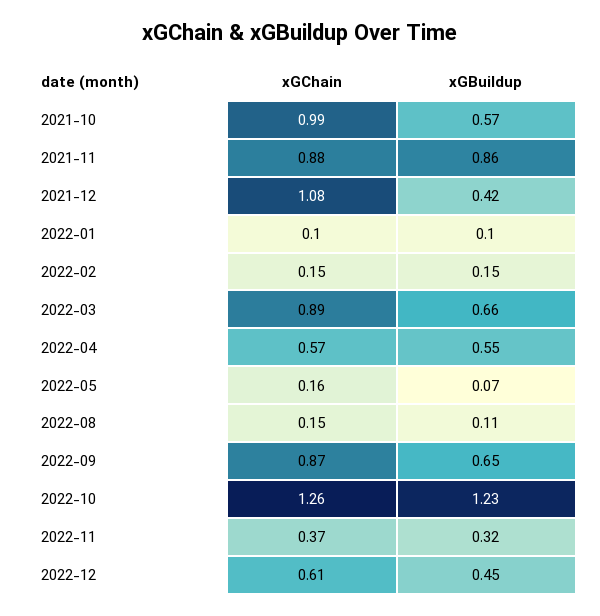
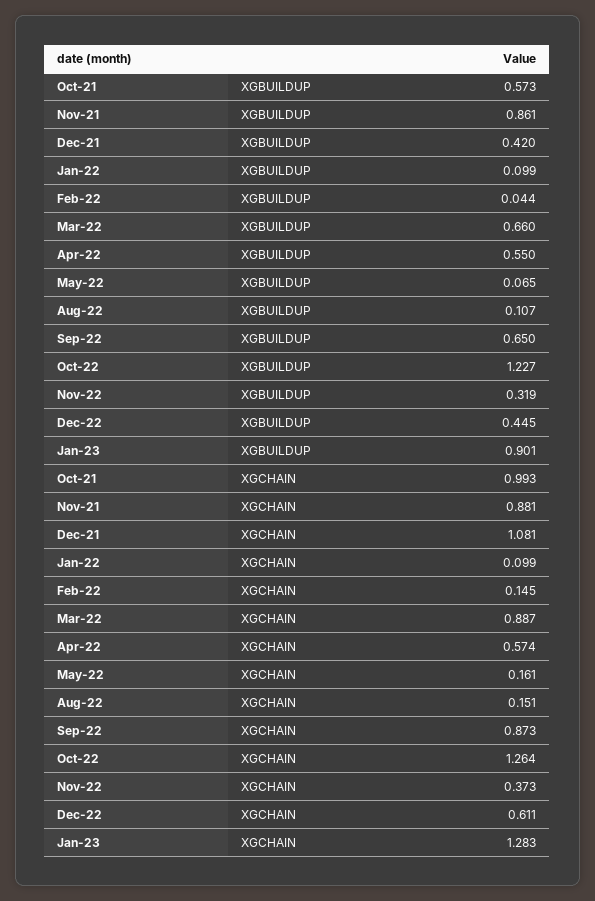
xGBuildup, 2022-02: 0.15 -> 0.044
xGBuildup, Jan-23: none -> 0.901
xGChain, Jan-23: none -> 1.283

